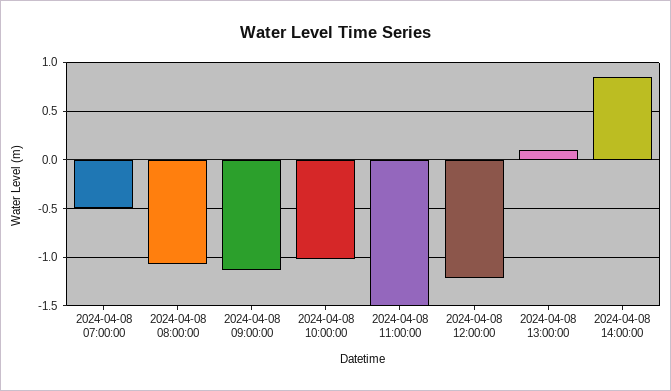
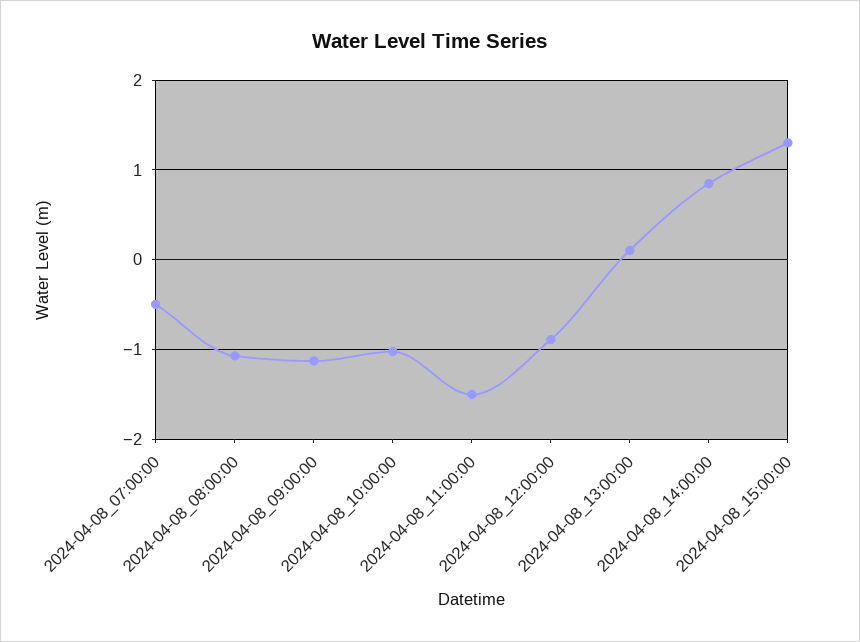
2024-04-08 12:00:00: -1.2 -> -0.9
2024-04-08_15:00:00: none -> 1.3

